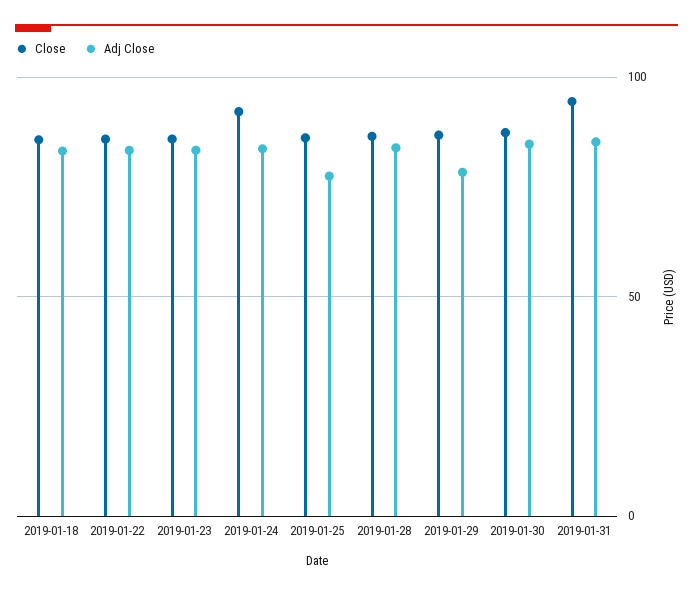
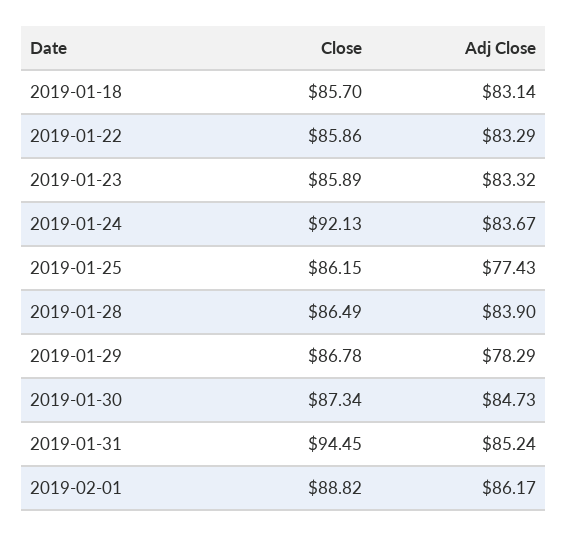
Close, 2019-02-01: none -> 88.82
Adj Close, 2019-02-01: none -> 86.17

